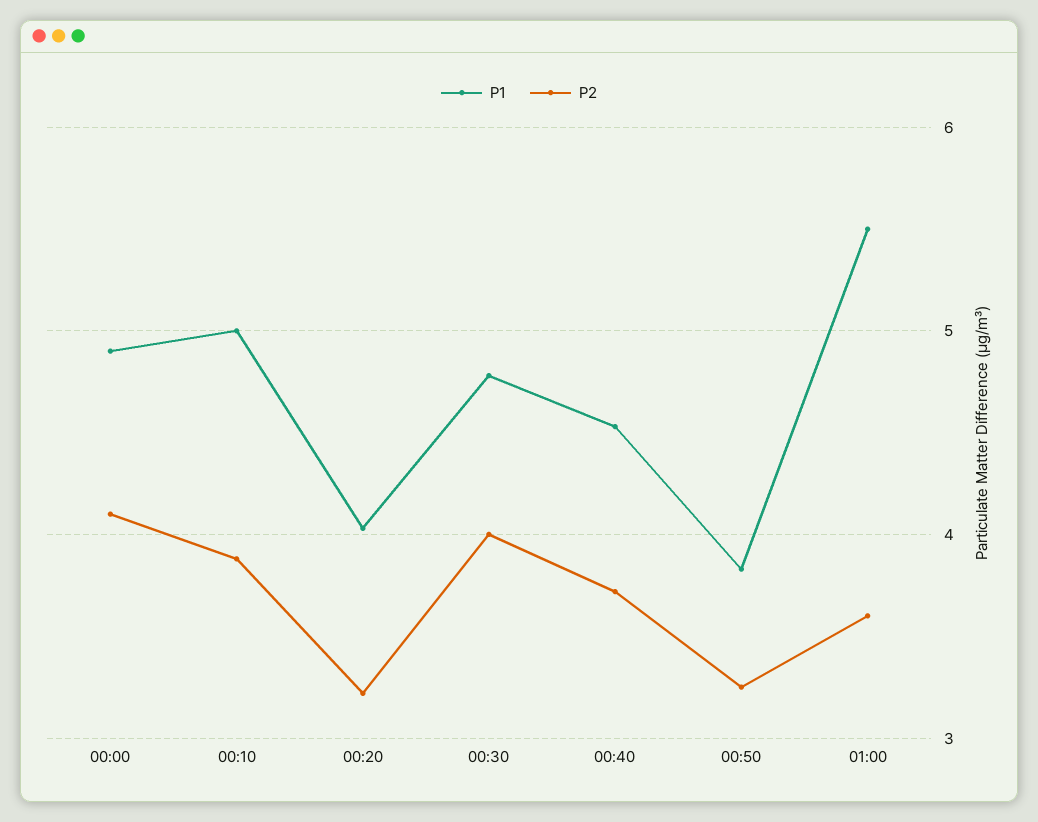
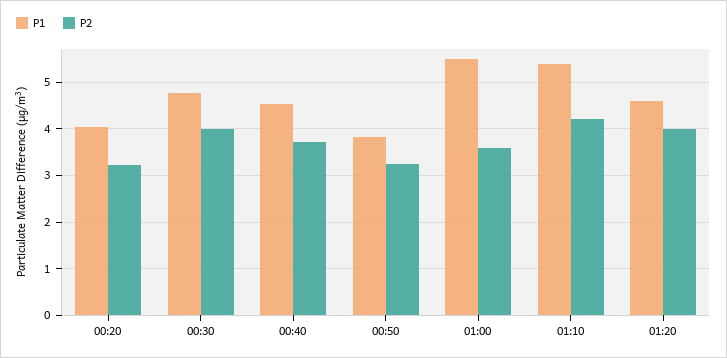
P1, 00:00: 4.9 -> none
P2, 00:00: 4.1 -> none
P1, 00:10: 5 -> none
P2, 00:10: 3.9 -> none
P1, 01:10: none -> 5.4
P2, 01:10: none -> 4.2
P1, 01:20: none -> 4.6
P2, 01:20: none -> 4

